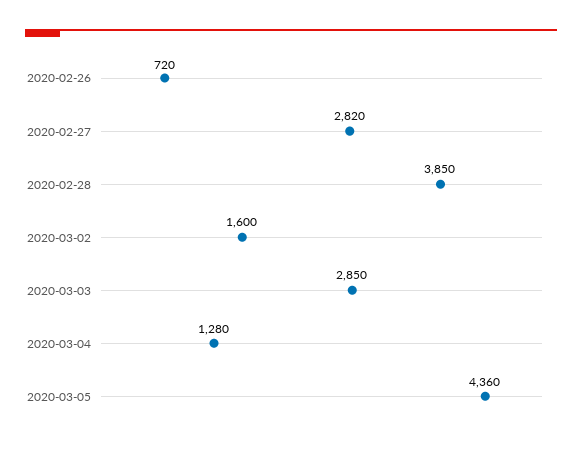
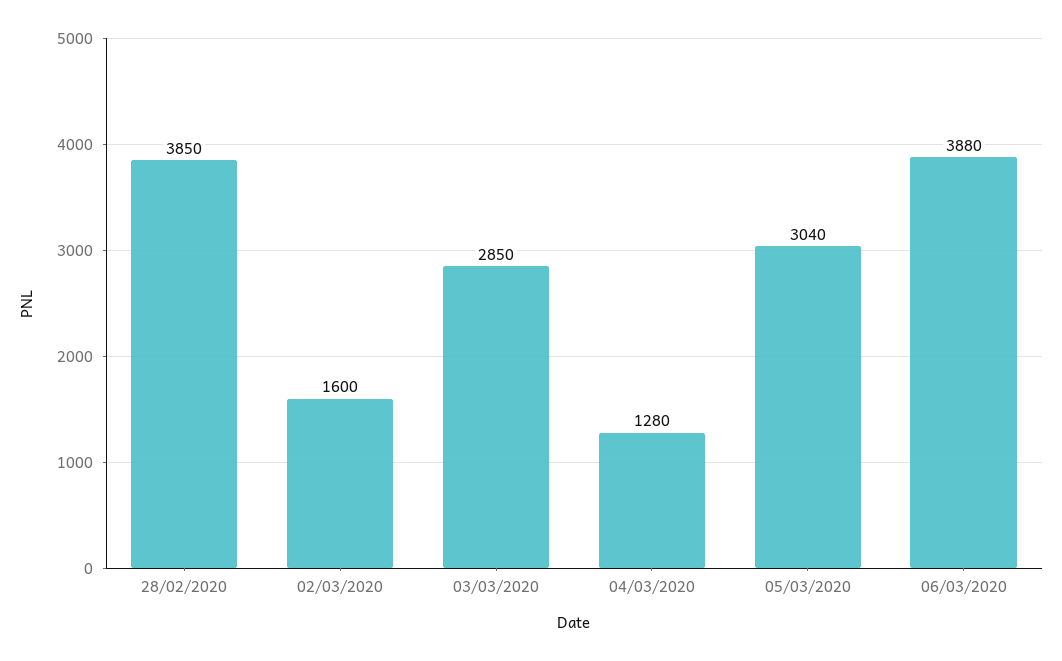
2020-02-26: 720 -> none
2020-02-27: 2820 -> none
2020-03-05: 4360 -> 3040
06/03/2020: none -> 3880

